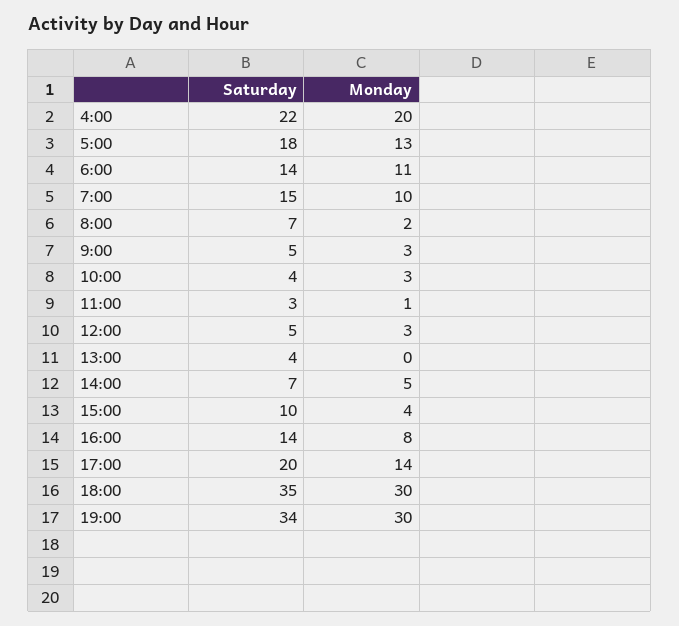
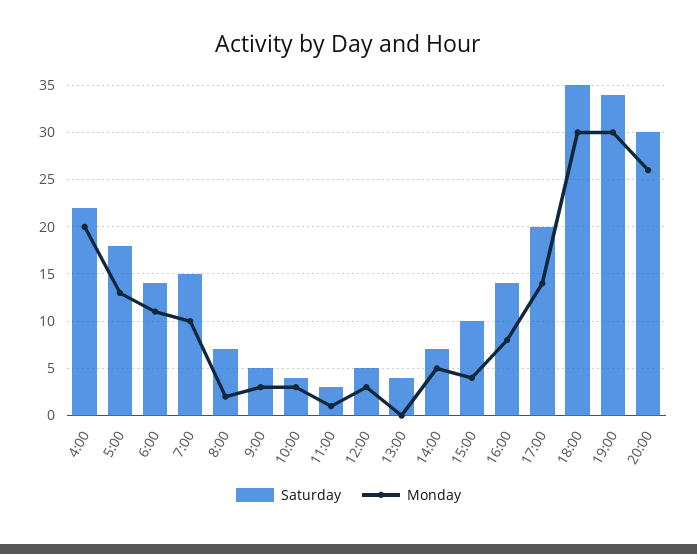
Saturday, 20:00: none -> 30
Monday, 20:00: none -> 26

